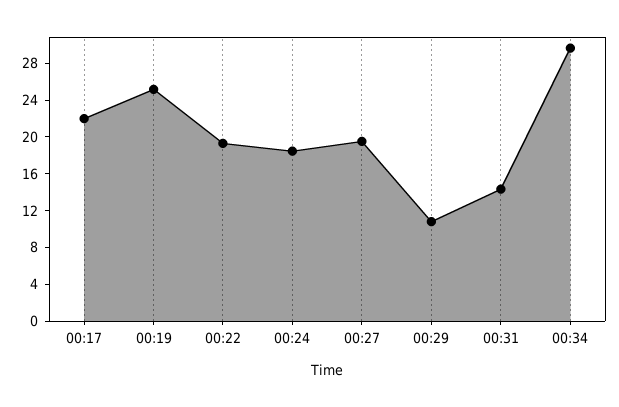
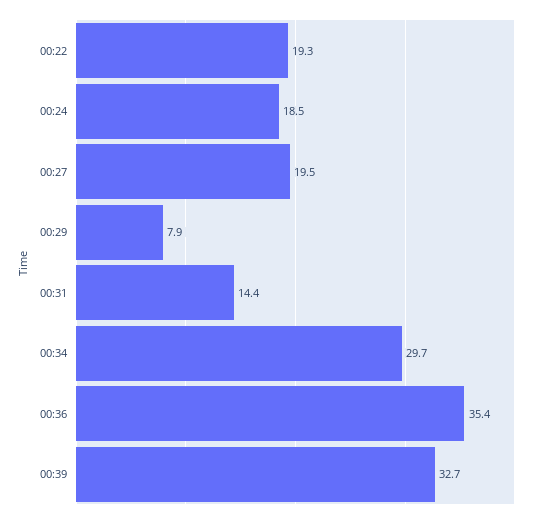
00:17: 22 -> none
00:19: 25 -> none
00:29: 11 -> 7.9
00:36: none -> 35.4
00:39: none -> 32.7

